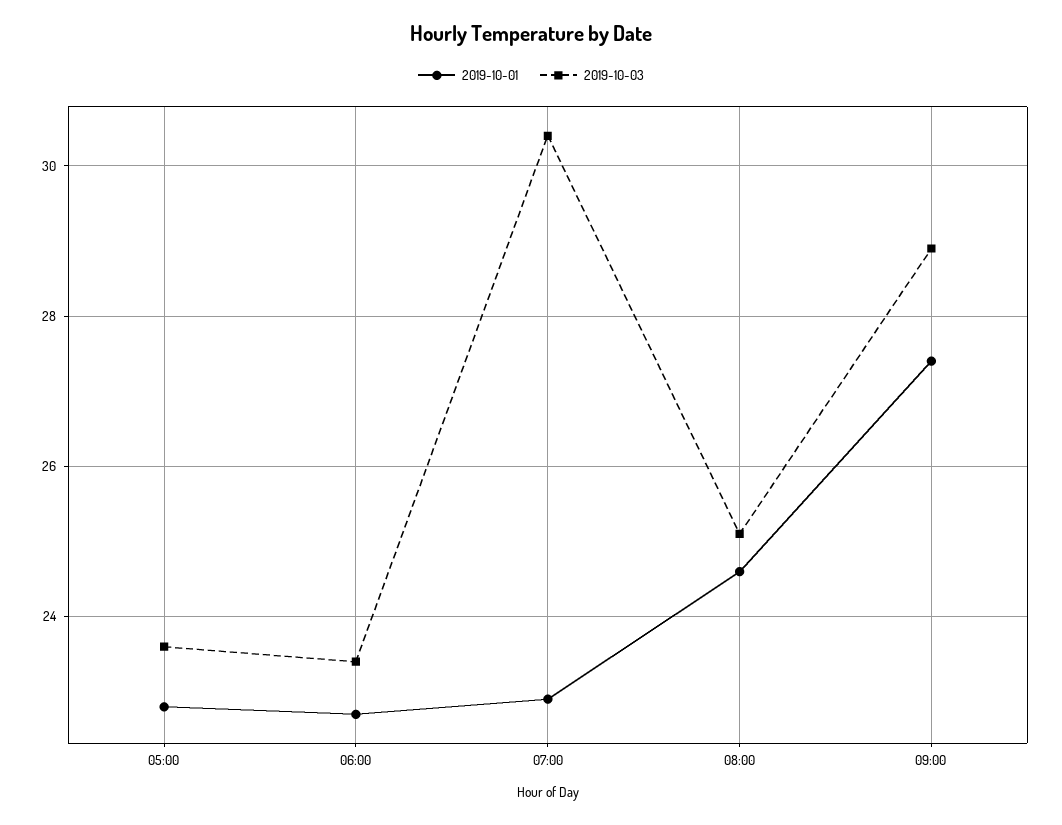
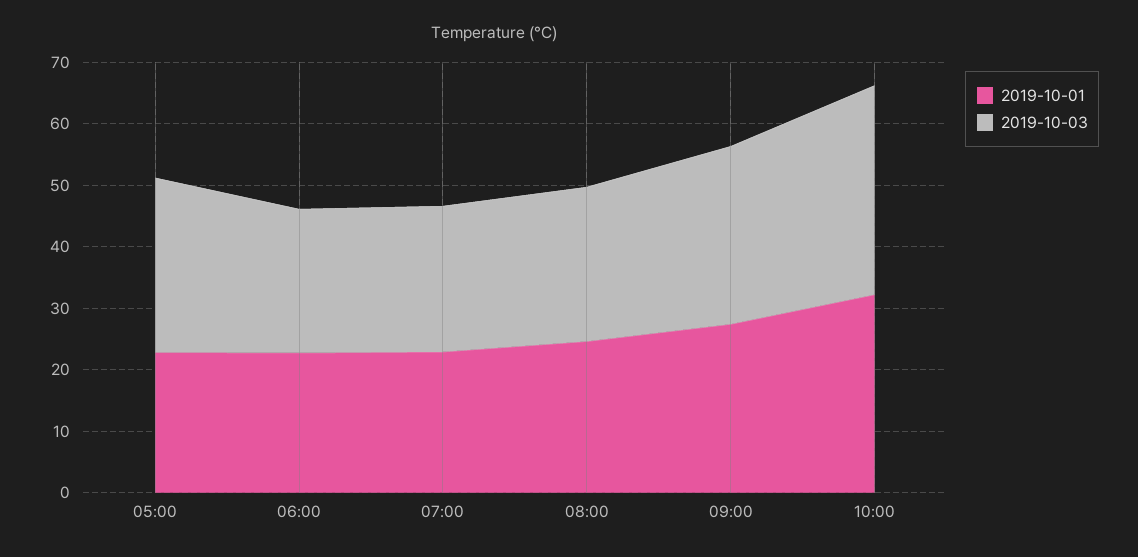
2019-10-03, 05:00: 23.5 -> 28
2019-10-03, 07:00: 30.5 -> 24
2019-10-01, 10:00: none -> 32
2019-10-03, 10:00: none -> 34

